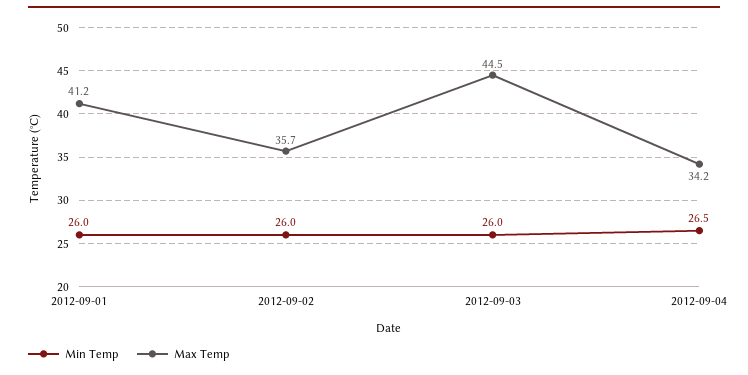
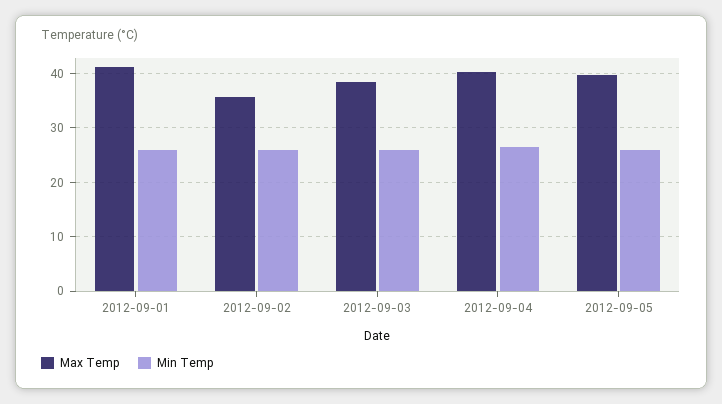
Max Temp, 2012-09-03: 44.5 -> 38
Max Temp, 2012-09-04: 34.2 -> 40
Max Temp, 2012-09-05: none -> 40
Min Temp, 2012-09-05: none -> 26

